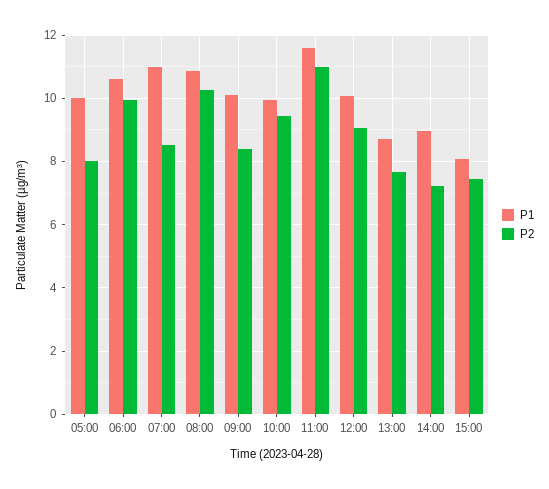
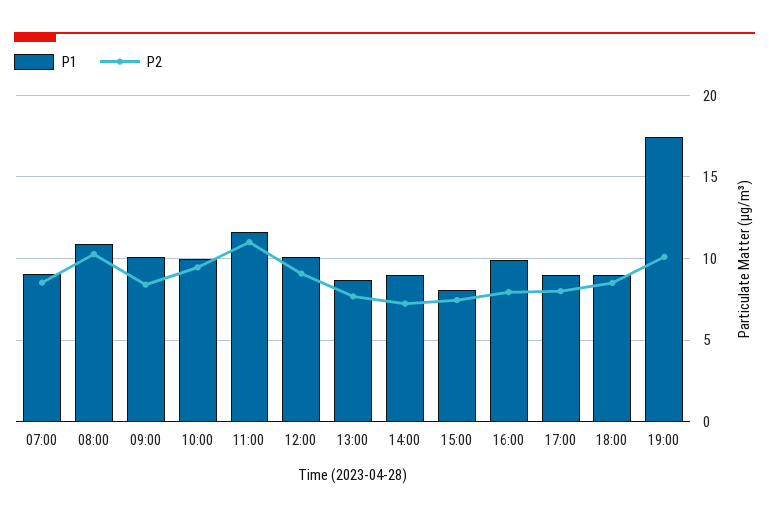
P1, 05:00: 10 -> none
P2, 05:00: 8 -> none
P1, 06:00: 10.6 -> none
P2, 06:00: 10 -> none
P1, 07:00: 11 -> 9
P1, 16:00: none -> 10
P2, 16:00: none -> 8
P1, 17:00: none -> 9
P2, 17:00: none -> 8
P1, 18:00: none -> 9
P2, 18:00: none -> 8.5
P1, 19:00: none -> 17.5
P2, 19:00: none -> 10

